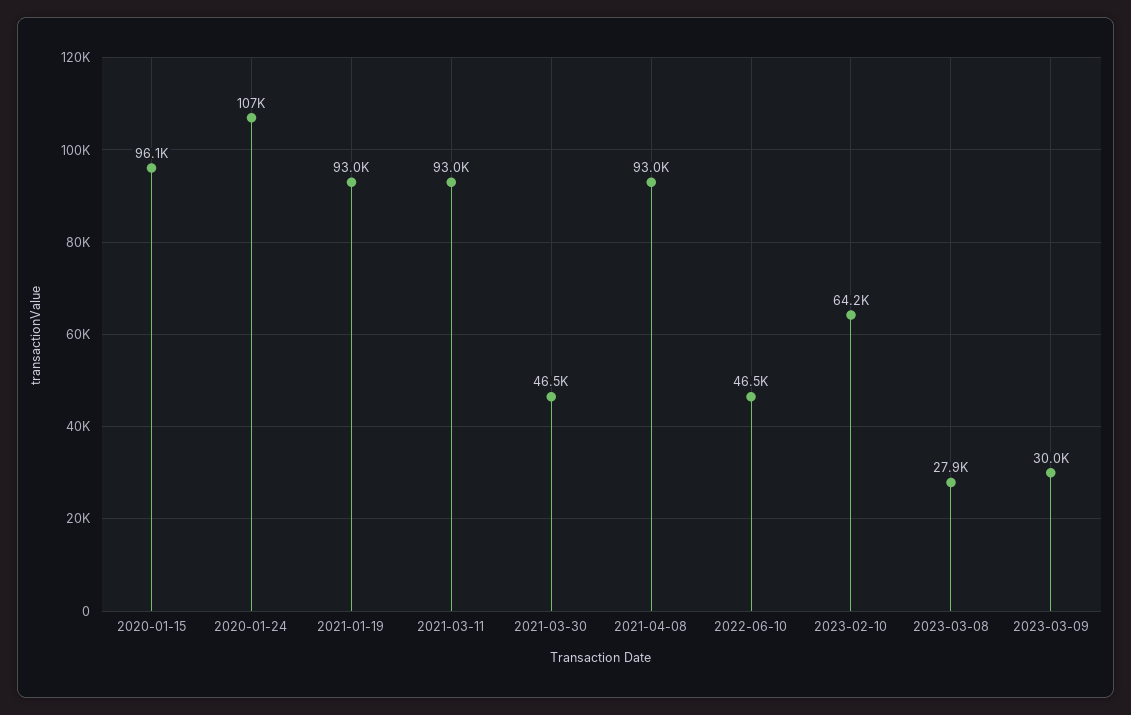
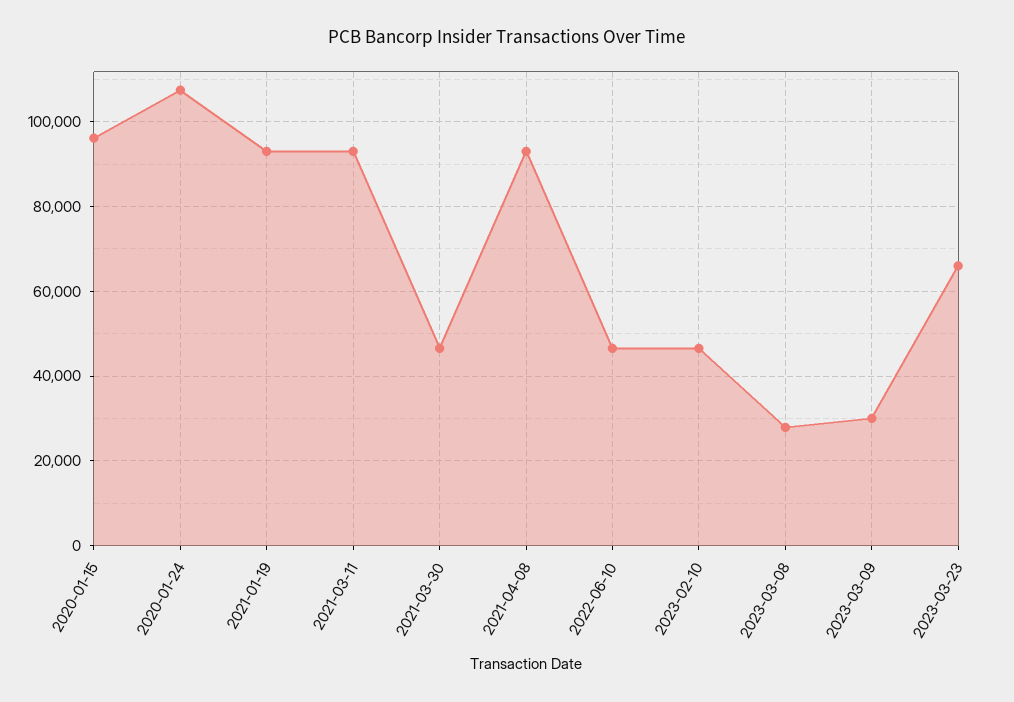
2023-02-10: 64200 -> 46000
2023-03-23: none -> 66000

